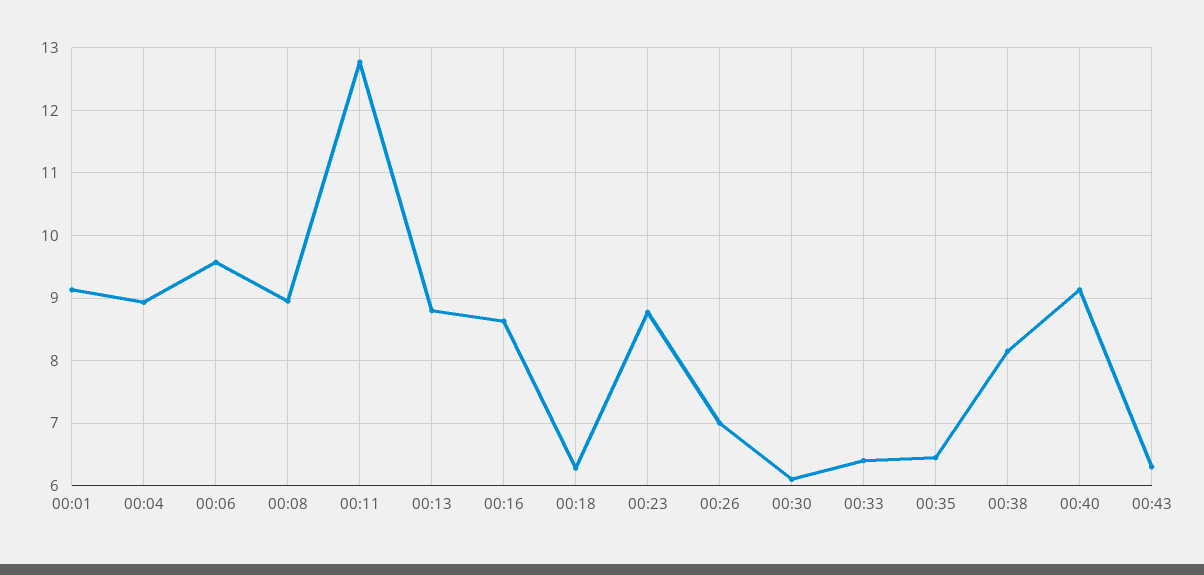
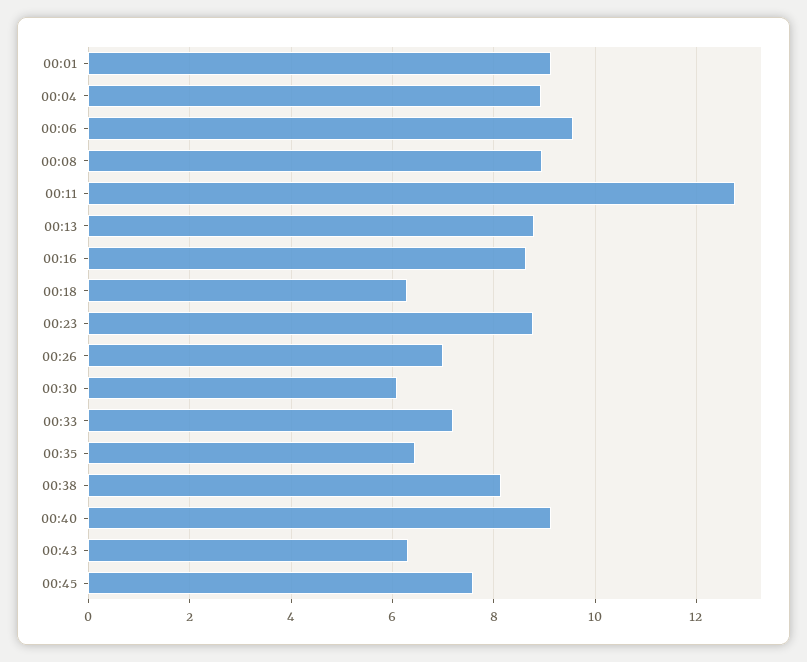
00:33: 6.4 -> 7.2
00:45: none -> 7.6

